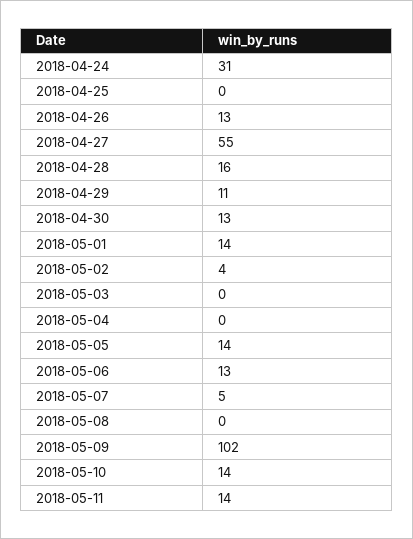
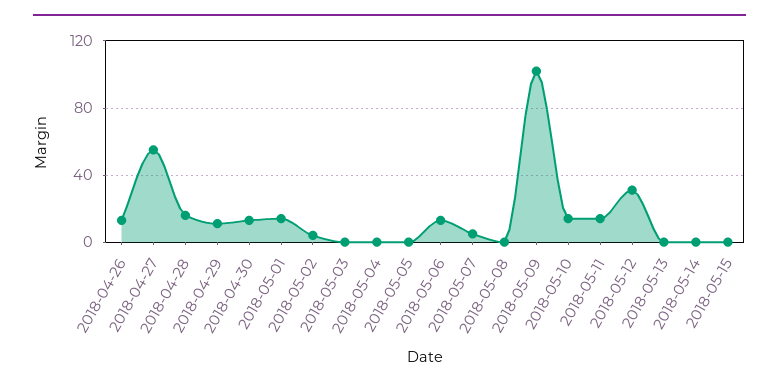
2018-04-24: 31 -> none
2018-04-25: 0 -> none
2018-05-05: 14 -> 0
2018-05-12: none -> 30
2018-05-13: none -> 0
2018-05-14: none -> 0
2018-05-15: none -> 0

